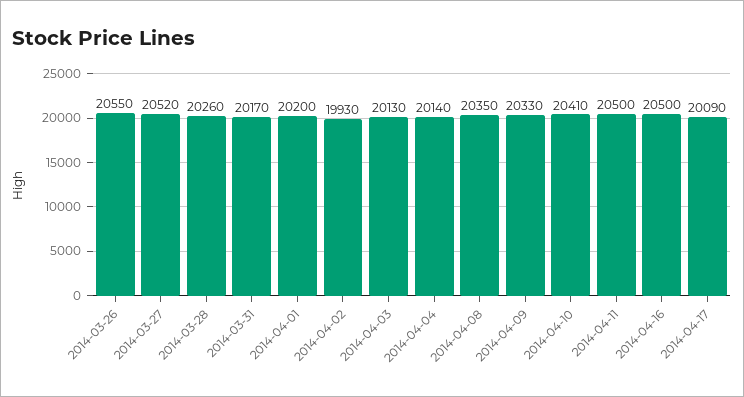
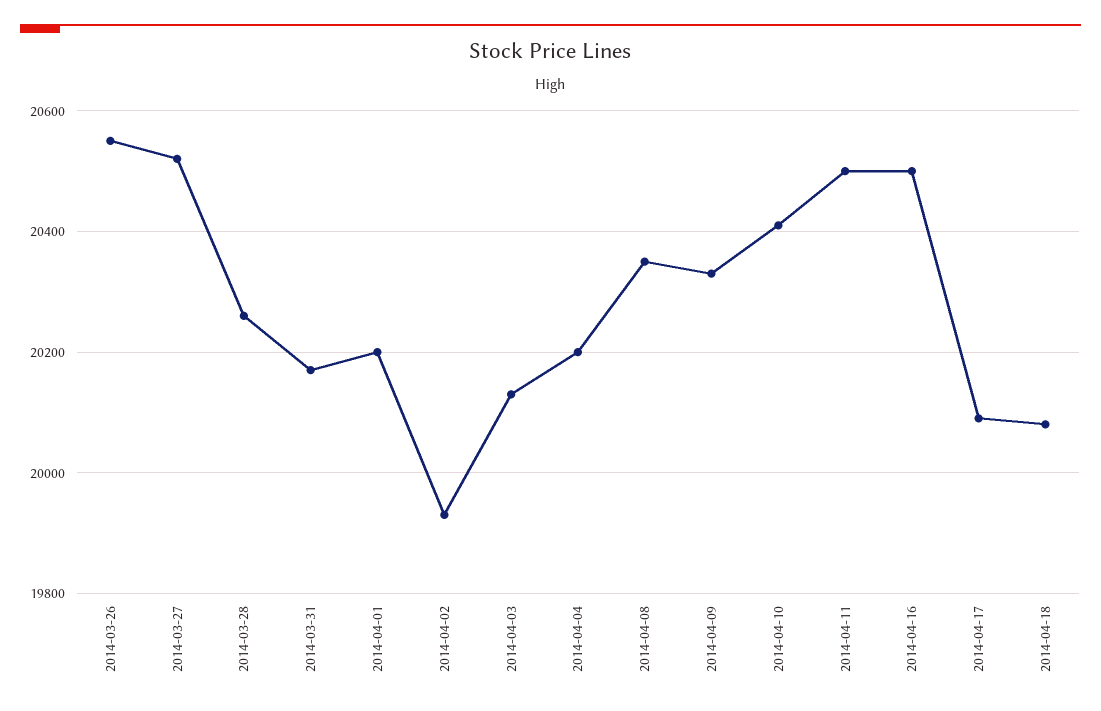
2014-04-04: 20140 -> 20200
2014-04-18: none -> 20080

